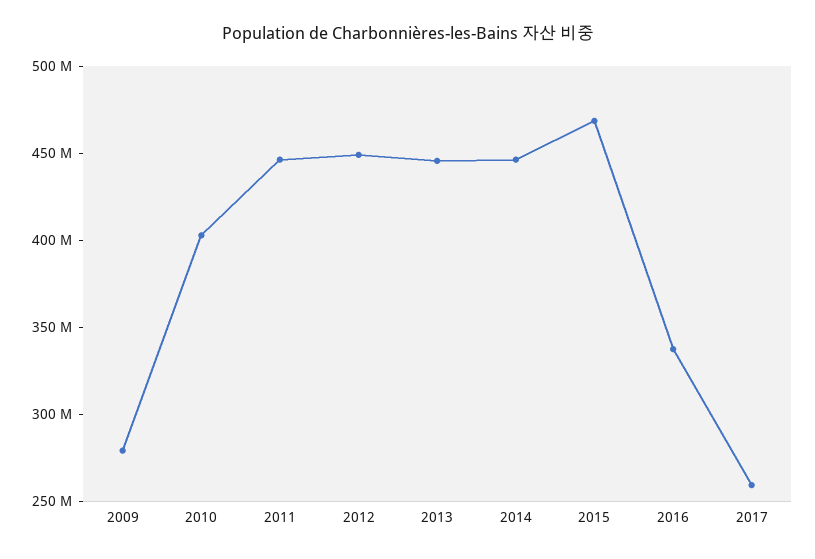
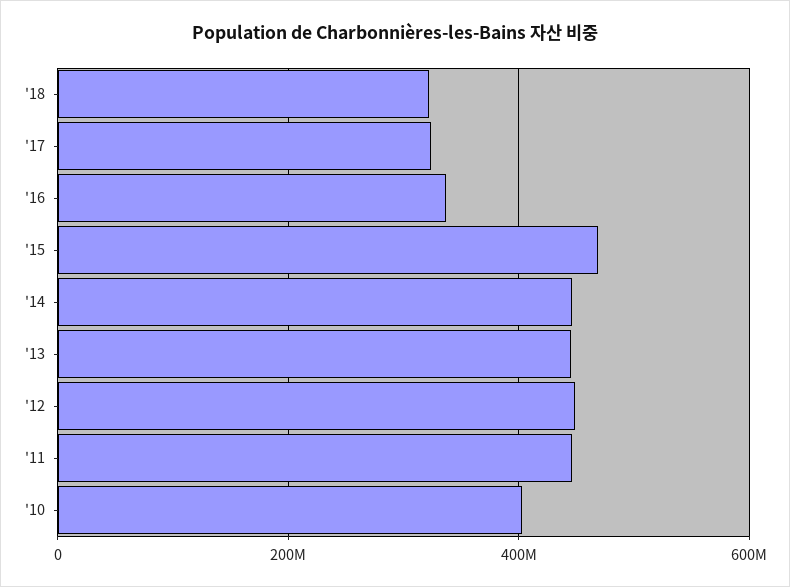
2009: 280000000 -> none
2017: 260000000 -> 320000000
'18: none -> 320000000

